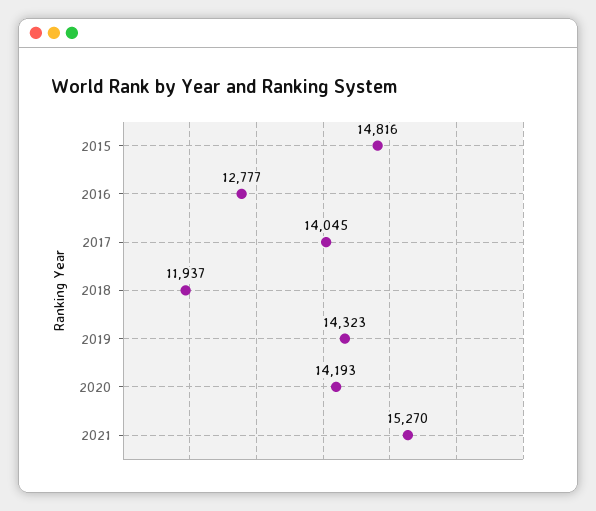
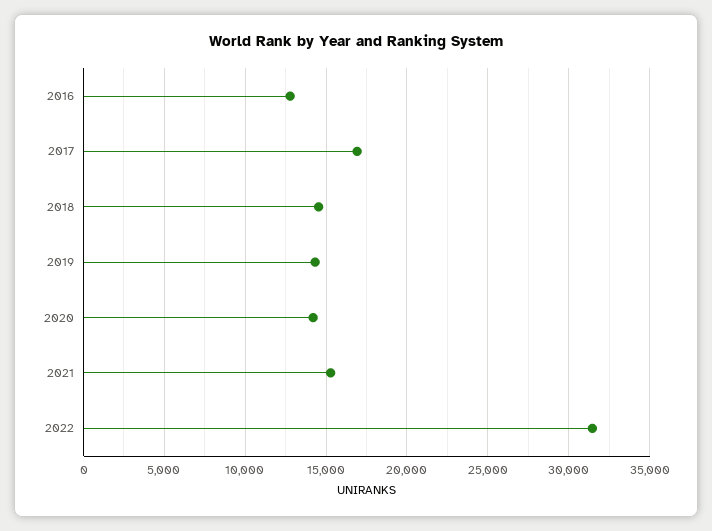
2015: 14816 -> none
2017: 14045 -> 17000
2018: 11937 -> 14500
2022: none -> 31500

